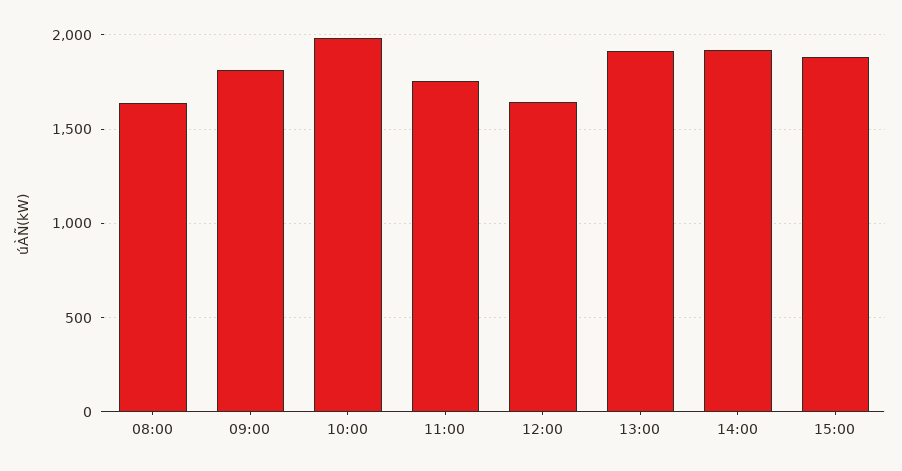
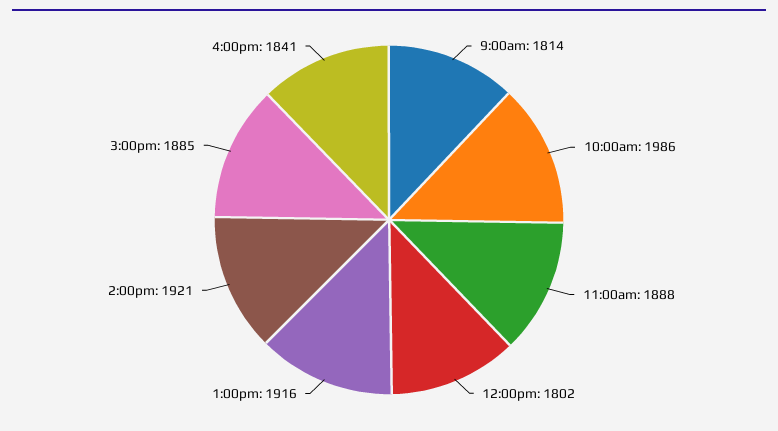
08:00: 1650 -> none
11:00: 1750 -> 1888
12:00: 1650 -> 1802
4:00pm: none -> 1841

